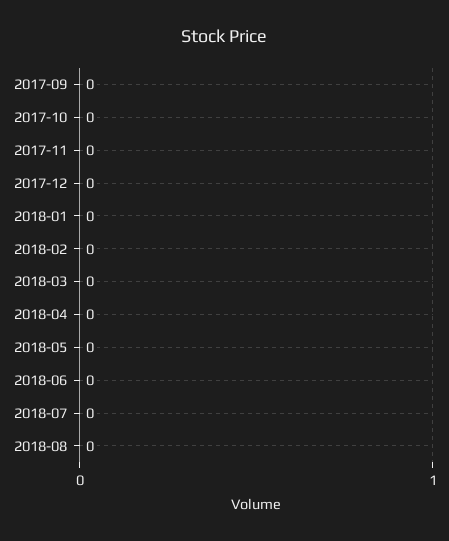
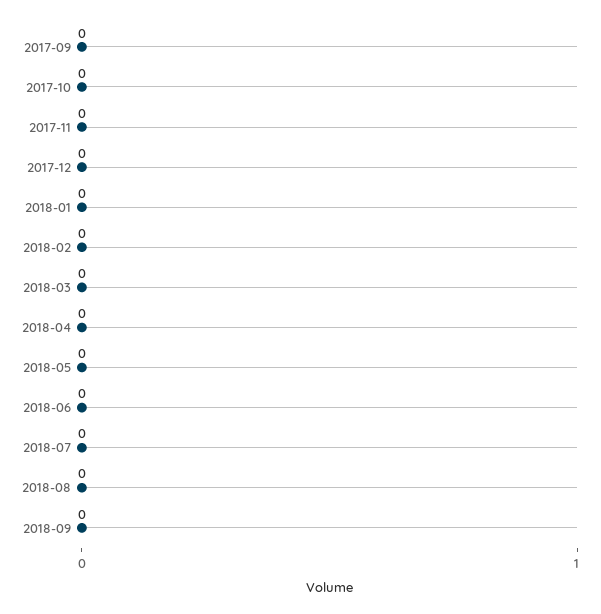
2018-09: none -> 0

